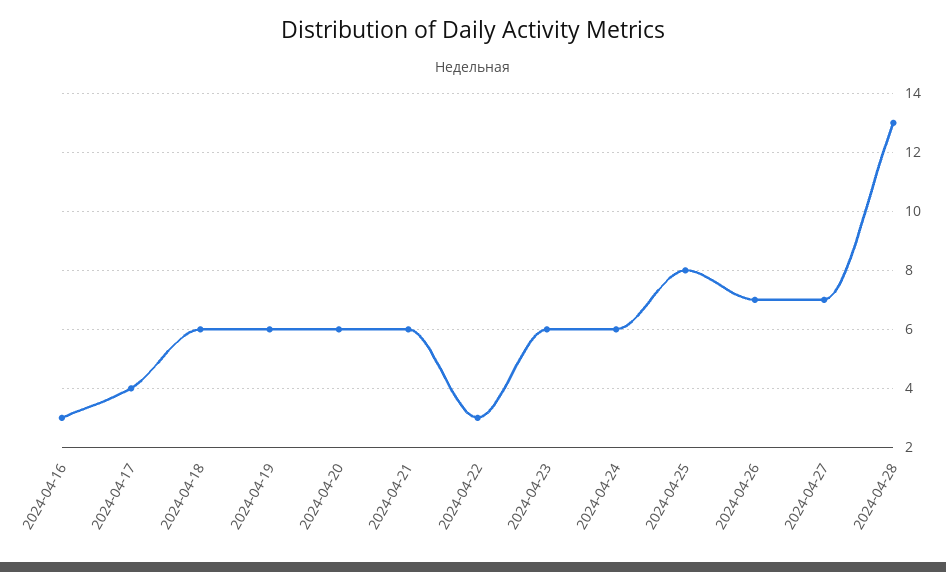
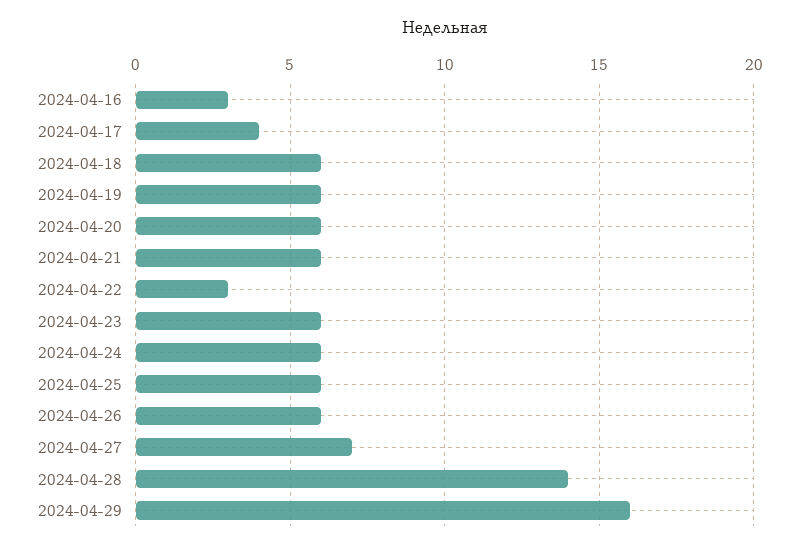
2024-04-25: 8 -> 6
2024-04-26: 7 -> 6
2024-04-28: 13 -> 14
2024-04-29: none -> 16

